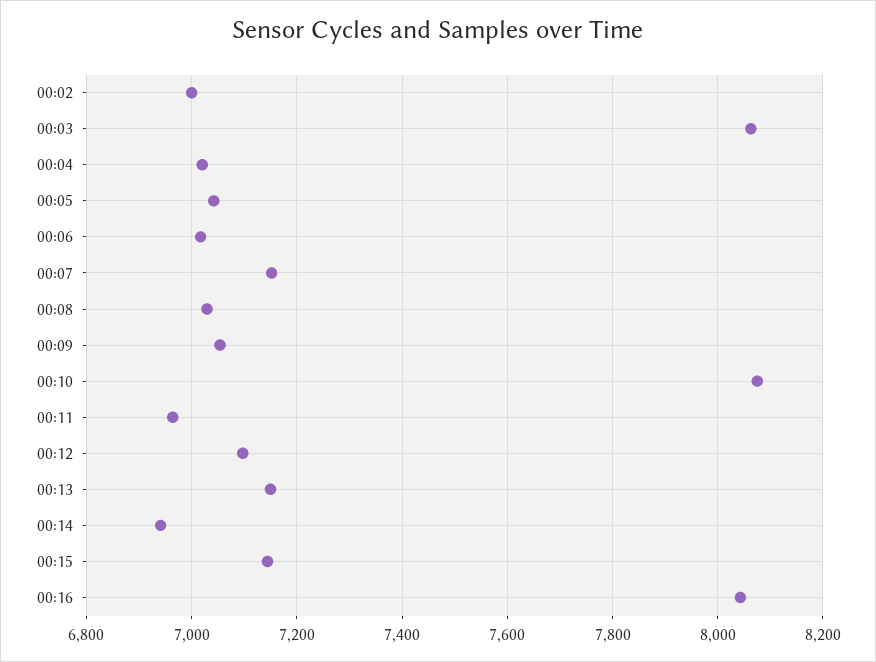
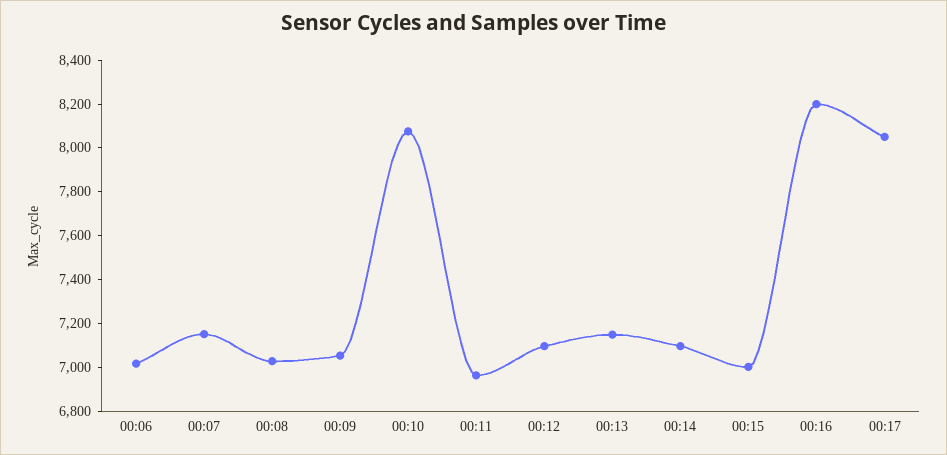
00:02: 7000 -> none
00:03: 8060 -> none
00:04: 7020 -> none
00:05: 7040 -> none
00:14: 6940 -> 7100
00:15: 7140 -> 7000
00:16: 8040 -> 8200
00:17: none -> 8050

